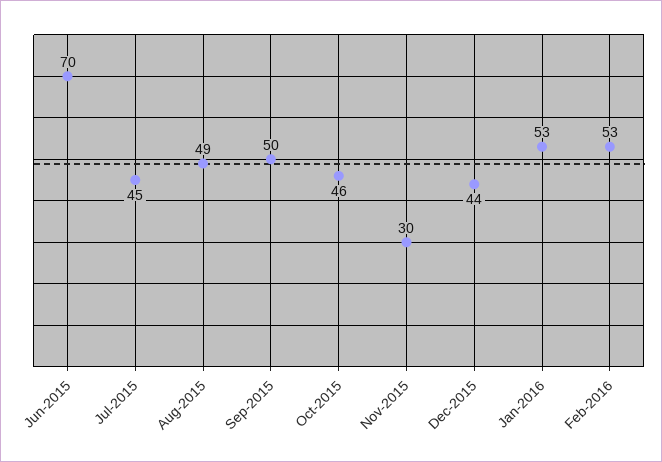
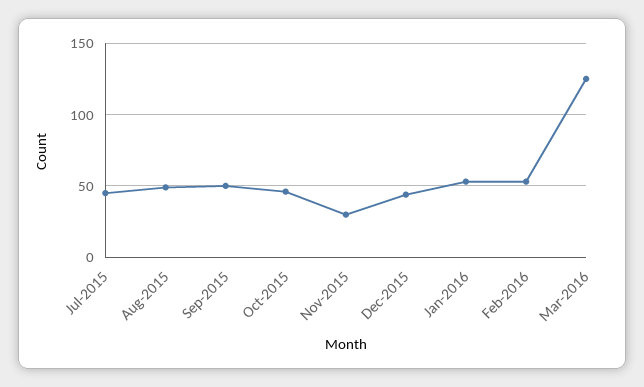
Jun-2015: 70 -> none
Mar-2016: none -> 125

